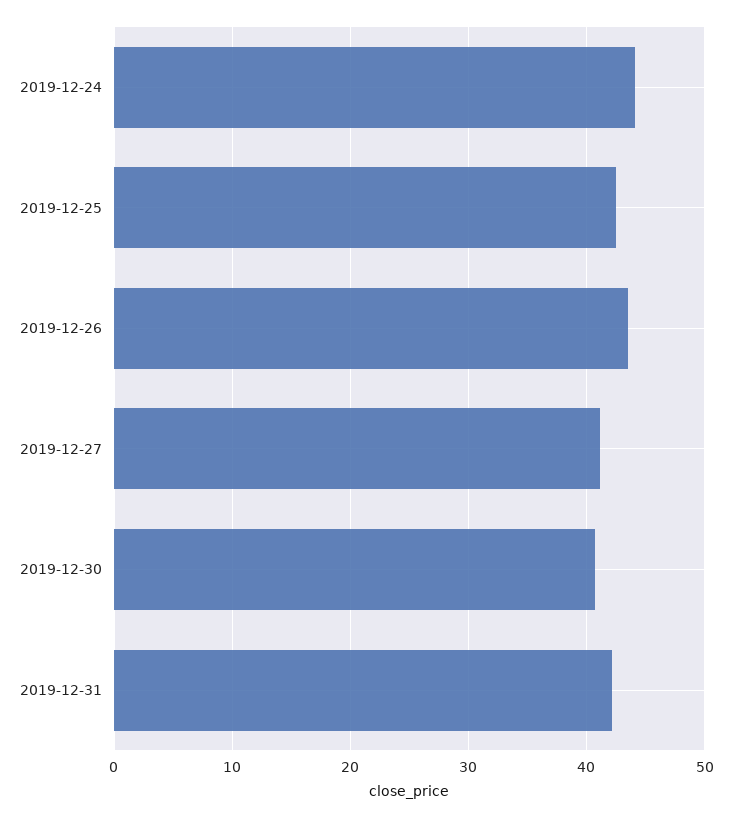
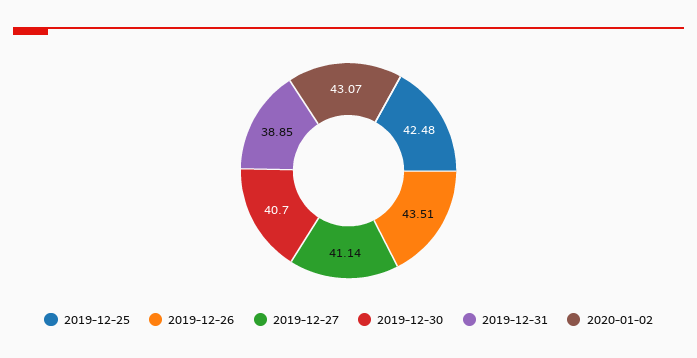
2019-12-24: 44 -> none
2019-12-31: 42 -> 38.85
2020-01-02: none -> 43.07

